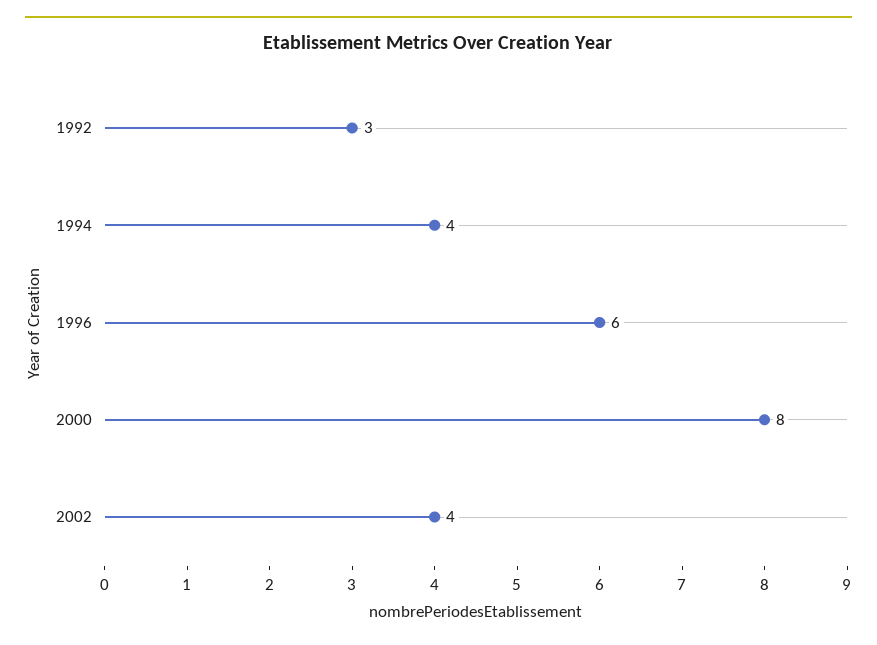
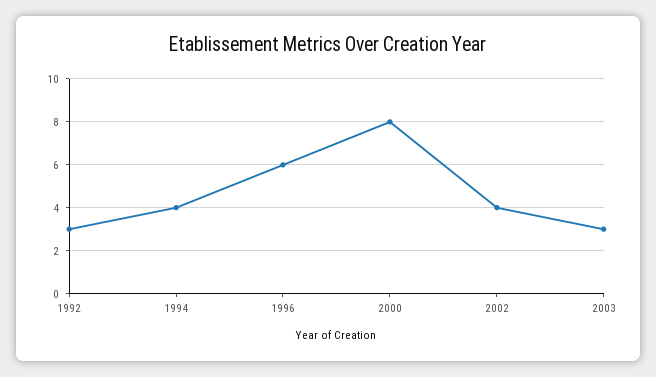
2003: none -> 3

